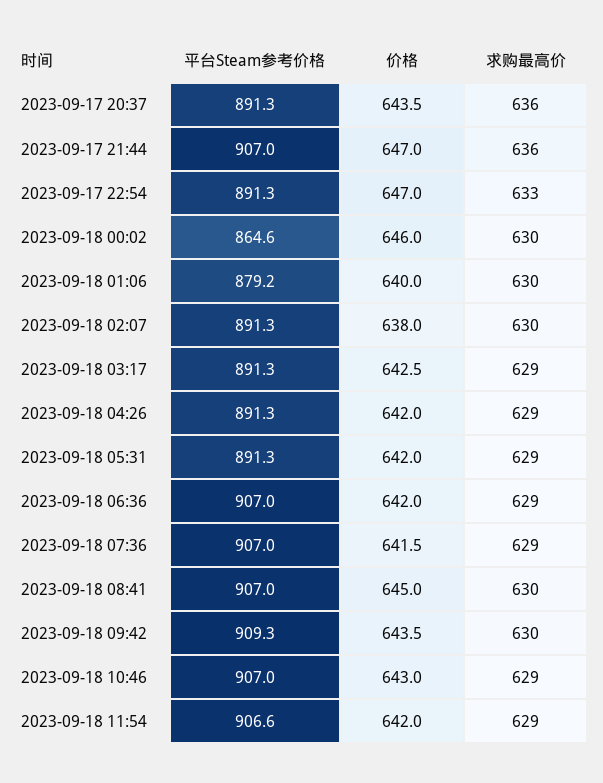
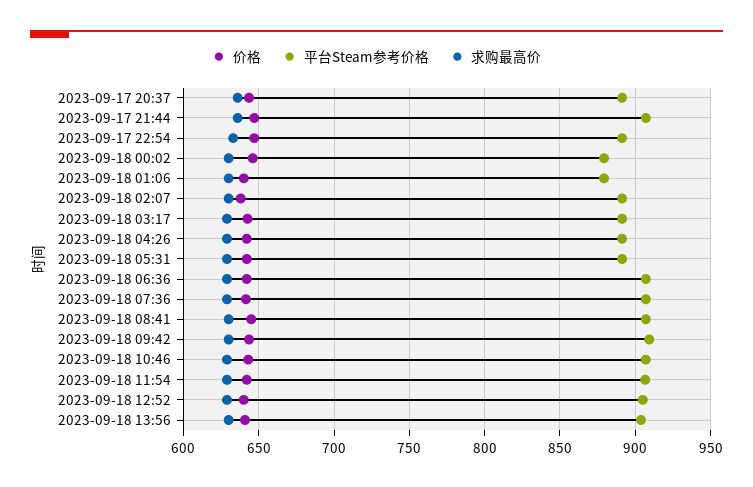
平台Steam参考价格, 2023-09-18 00:02: 864.6 -> 880
价格, 2023-09-18 12:52: none -> 640
平台Steam参考价格, 2023-09-18 12:52: none -> 905
求购最高价, 2023-09-18 12:52: none -> 630
价格, 2023-09-18 13:56: none -> 640
平台Steam参考价格, 2023-09-18 13:56: none -> 905
求购最高价, 2023-09-18 13:56: none -> 630

